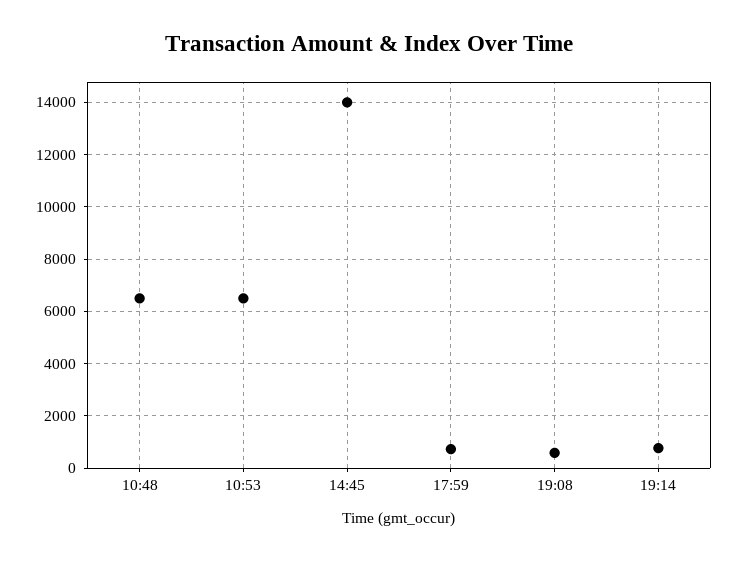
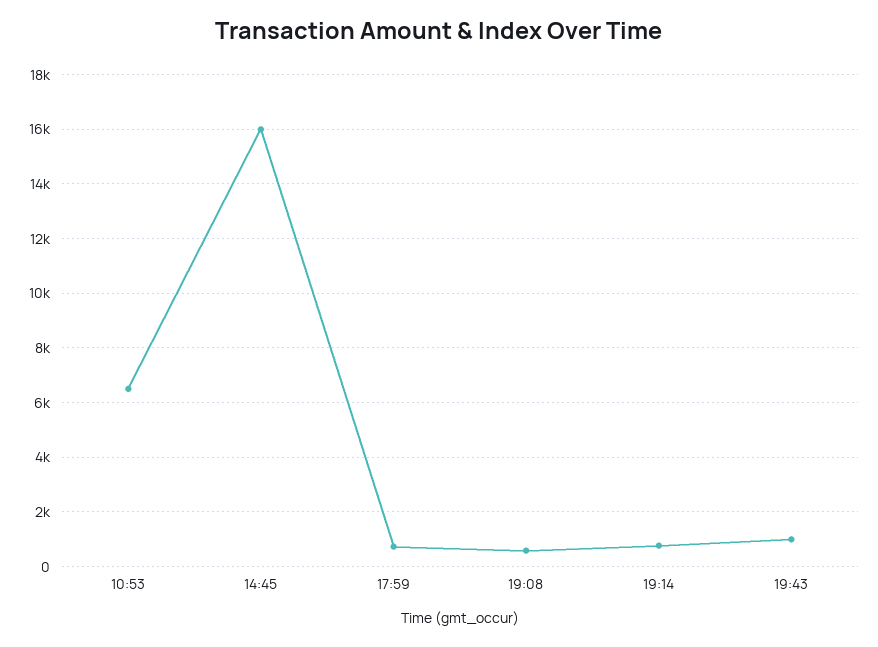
10:48: 6500 -> none
14:45: 14000 -> 16000
19:43: none -> 1000

